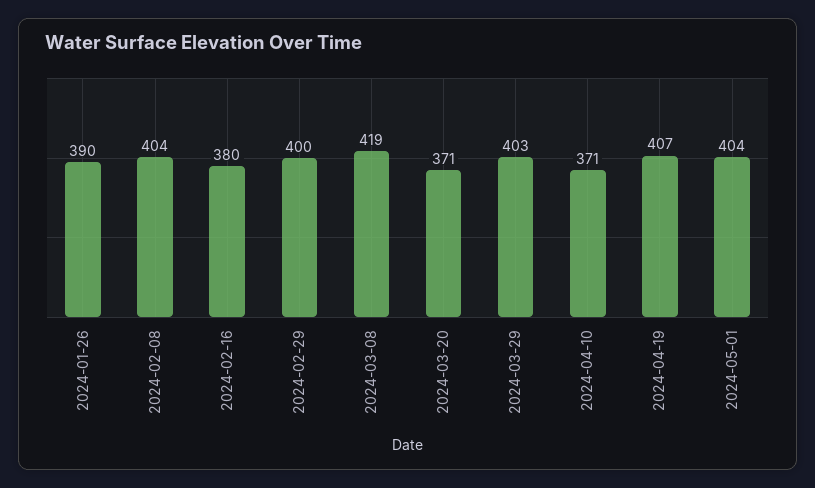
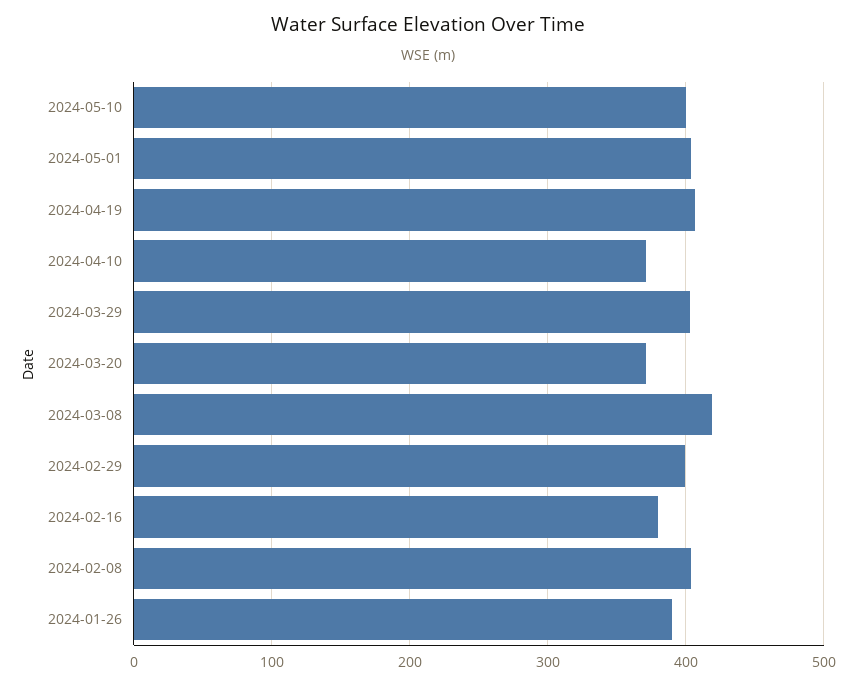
2024-05-10: none -> 400

